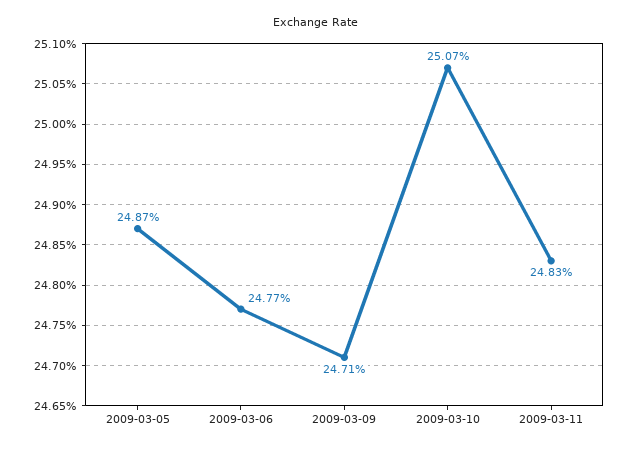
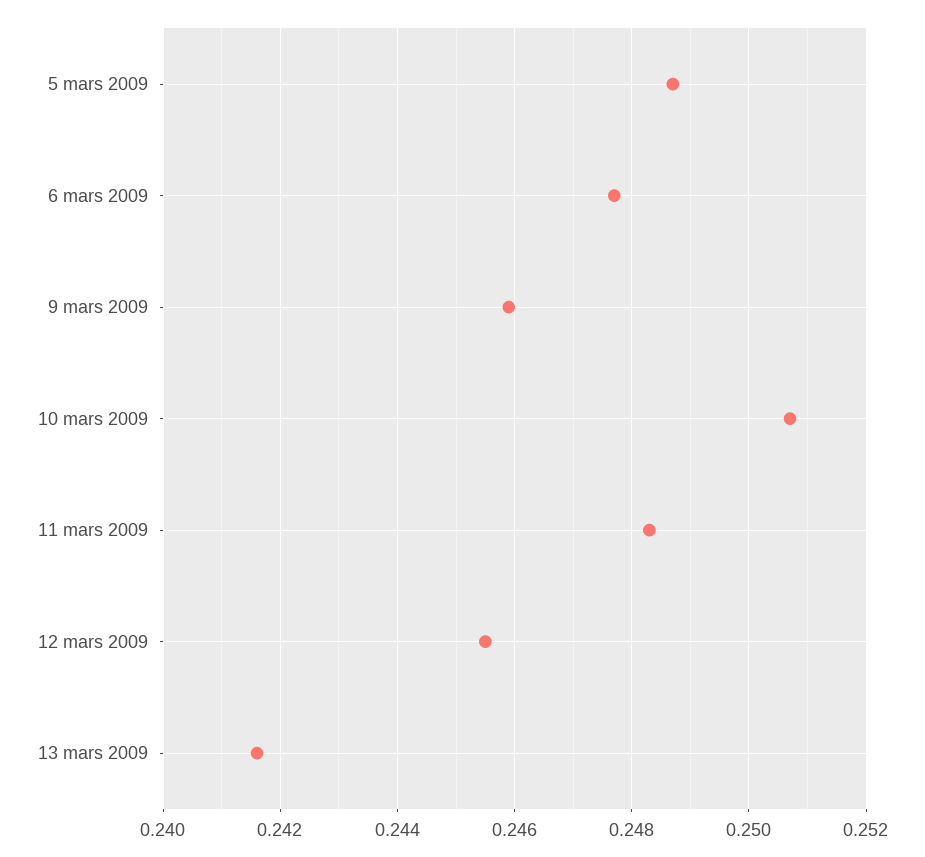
2009-03-09: 0.2471 -> 0.246
12 mars 2009: none -> 0.2455
13 mars 2009: none -> 0.2415

